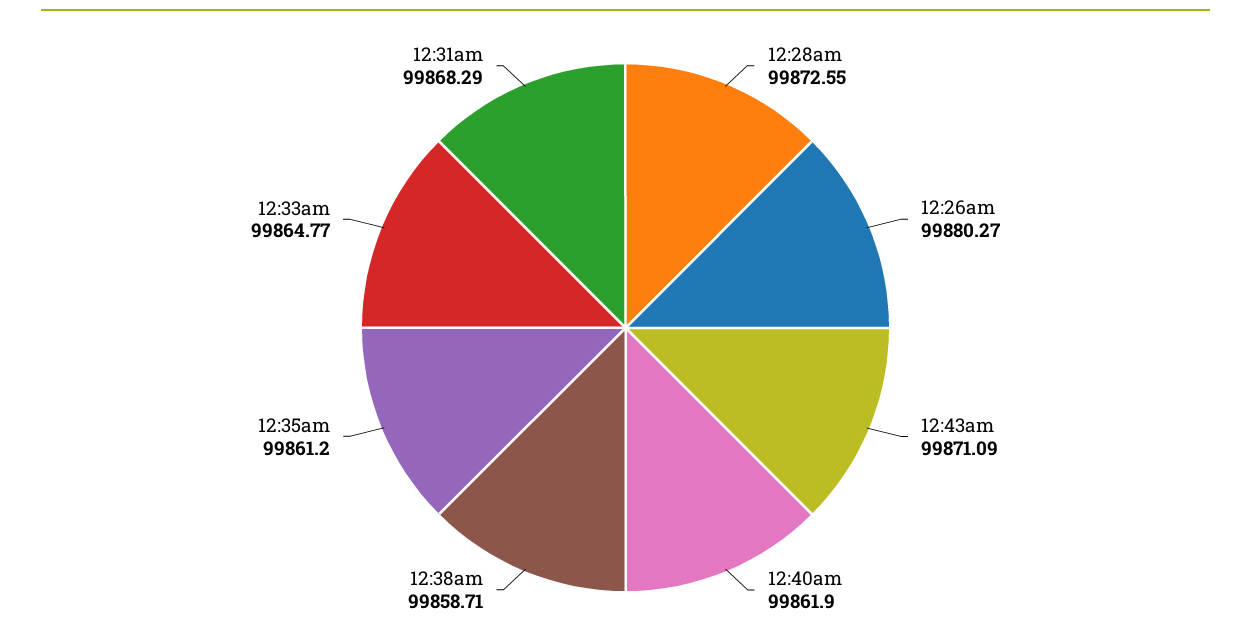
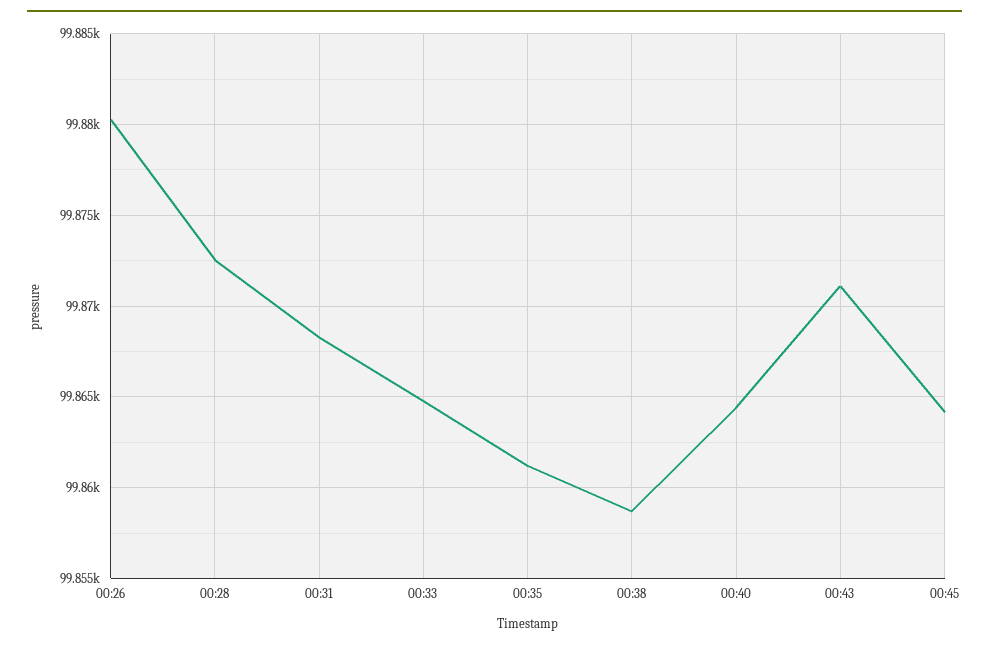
12:40am: 99861.9 -> 99864.5
00:45: none -> 99864

